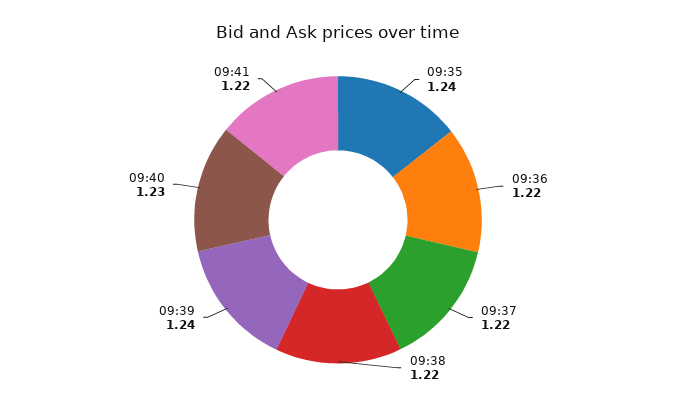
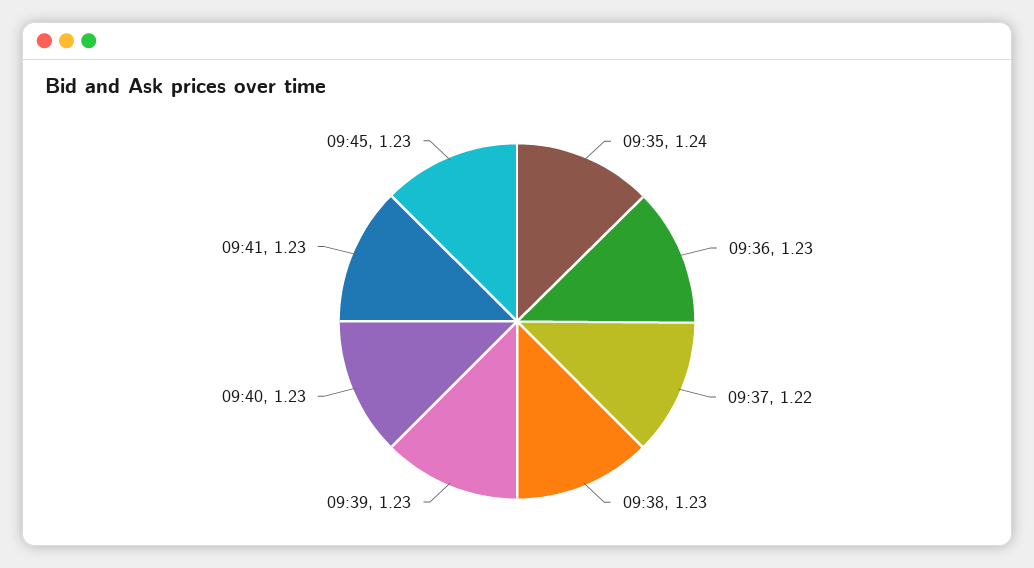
09:36: 1.22 -> 1.23
09:38: 1.22 -> 1.23
09:39: 1.24 -> 1.23
09:41: 1.22 -> 1.23
09:45: none -> 1.23

